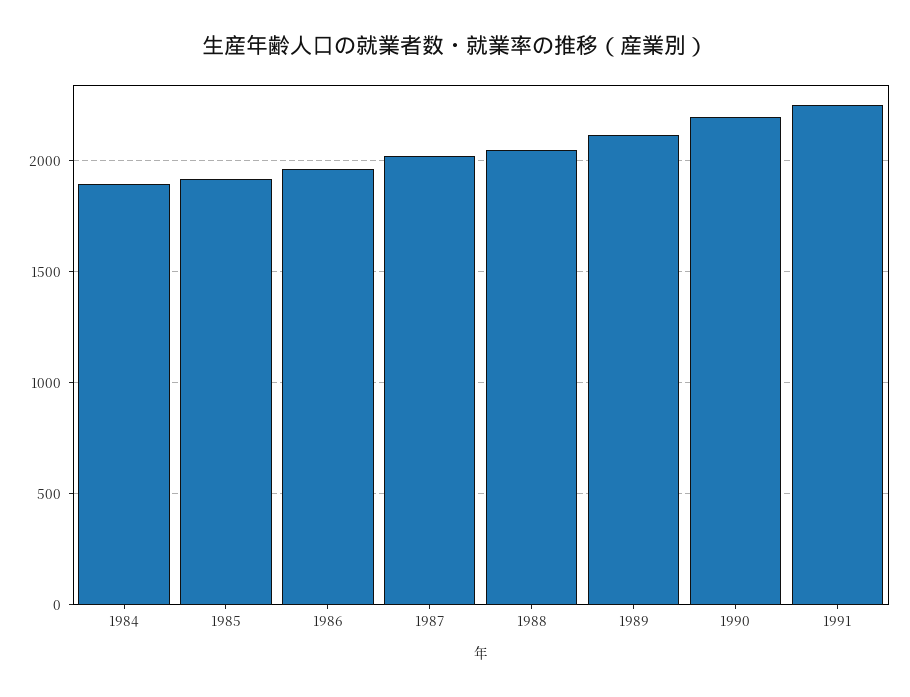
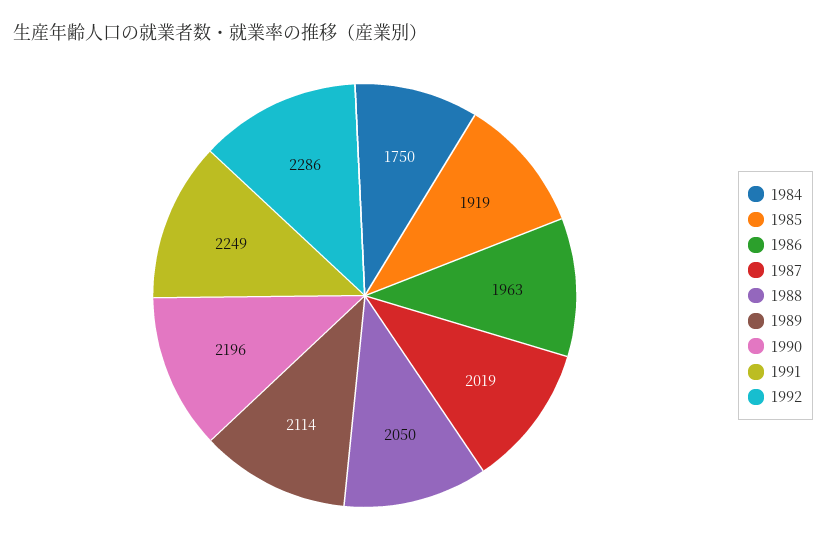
1984: 1900 -> 1750
1992: none -> 2286

